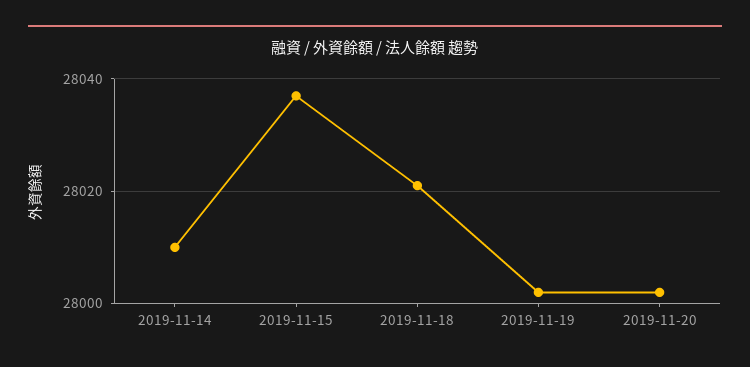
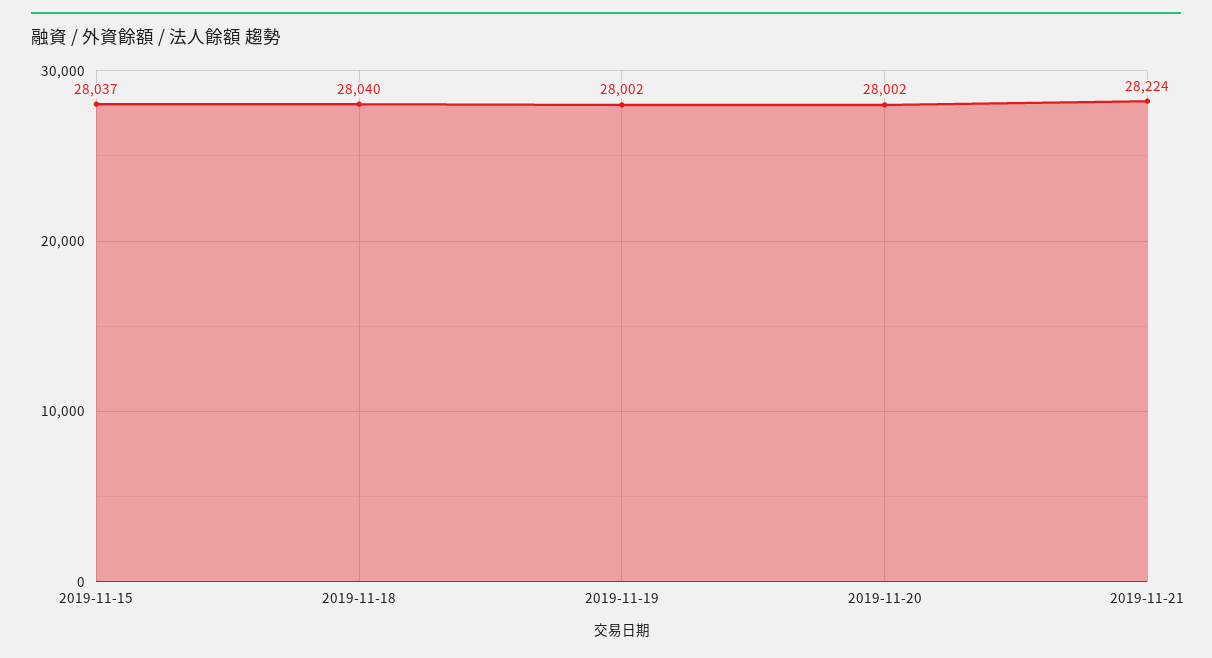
2019-11-14: 28010 -> none
2019-11-18: 28020 -> 28040
2019-11-21: none -> 28224

